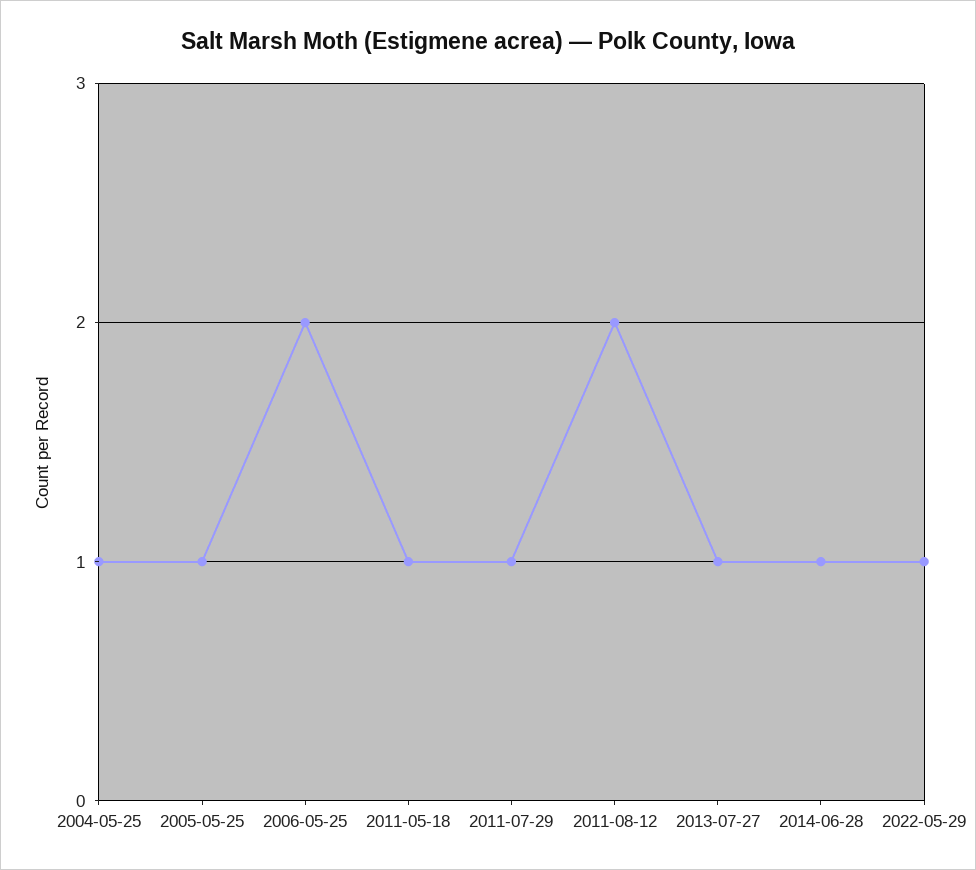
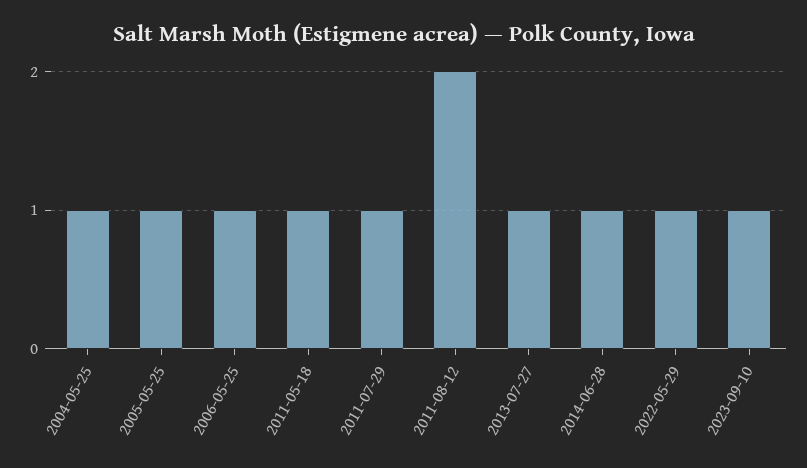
2006-05-25: 2 -> 1
2023-09-10: none -> 1

